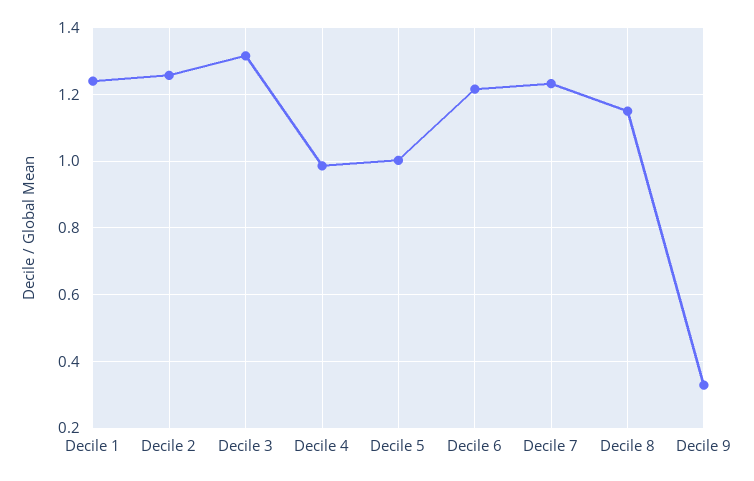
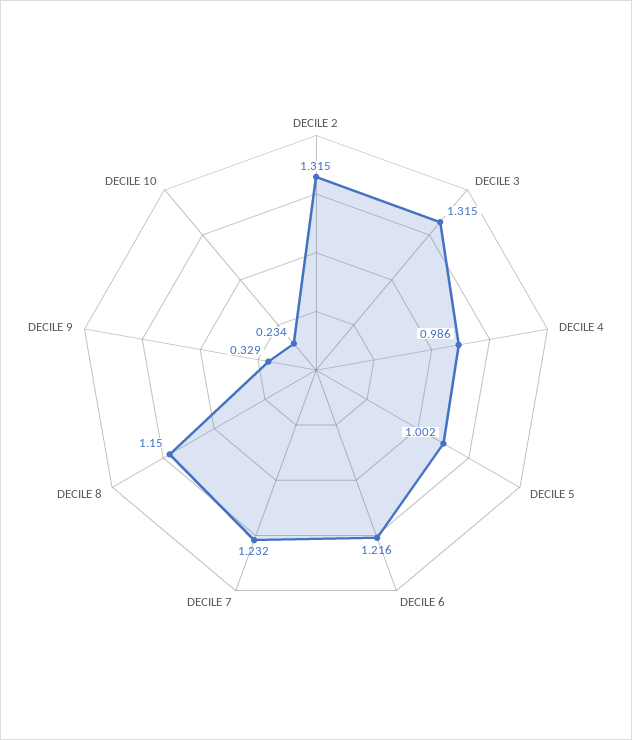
Decile 1: 1.24 -> none
Decile 2: 1.26 -> 1.315
DECILE 10: none -> 0.234

